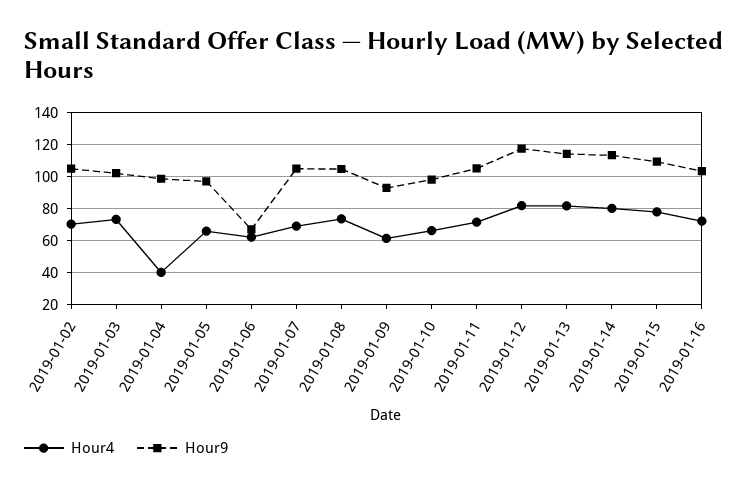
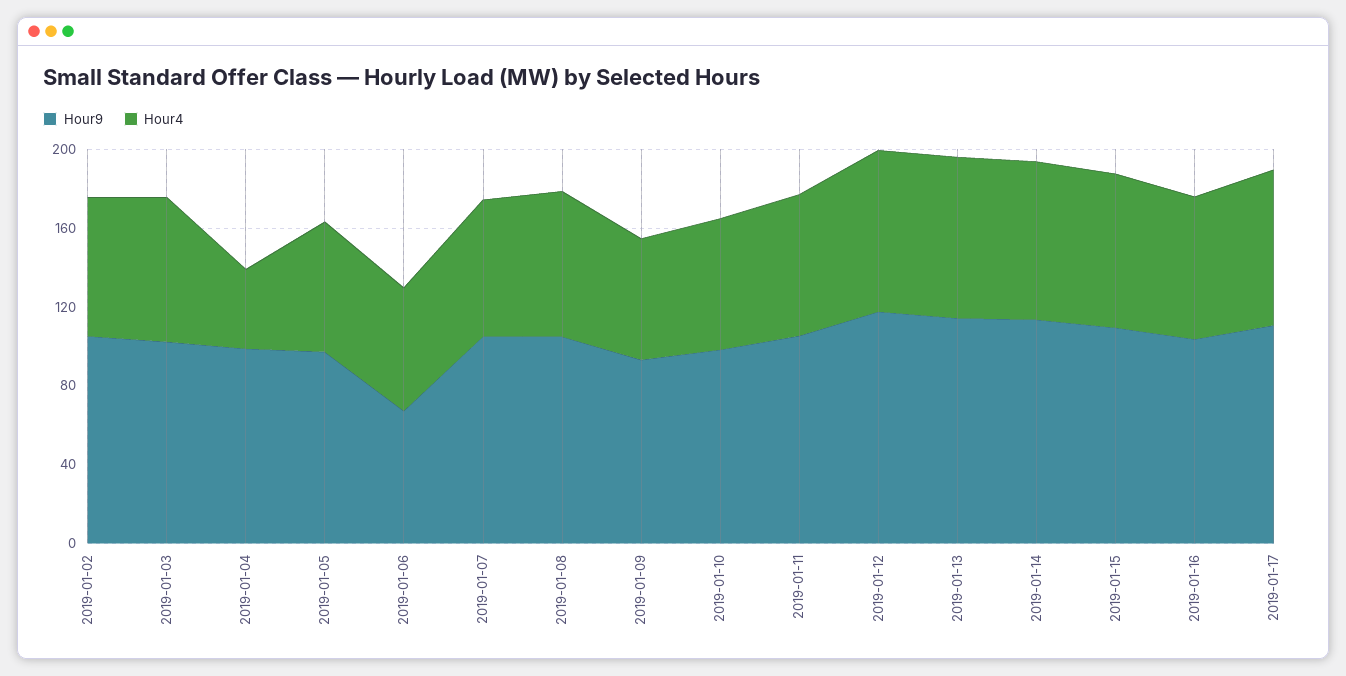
Hour9, 2019-01-17: none -> 110
Hour4, 2019-01-17: none -> 80

